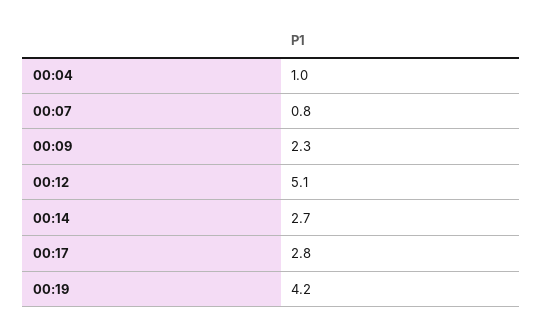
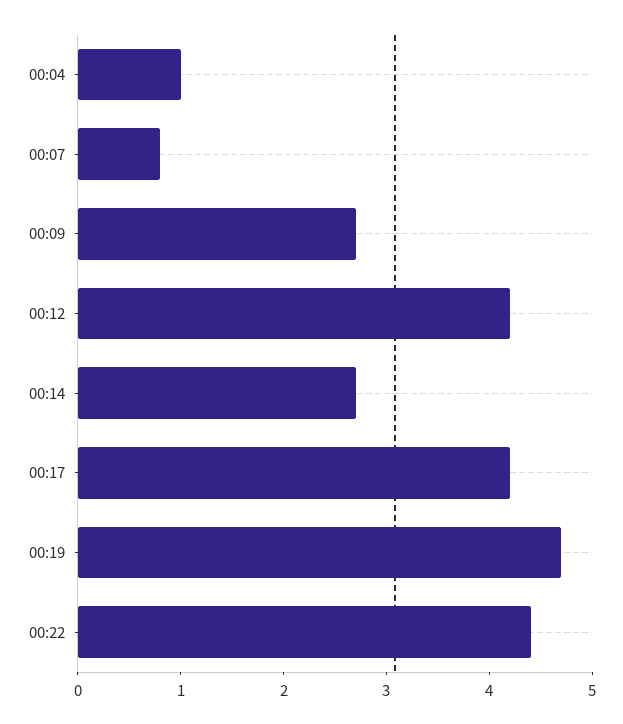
00:09: 2.3 -> 2.7
00:12: 5.1 -> 4.2
00:17: 2.8 -> 4.2
00:19: 4.2 -> 4.7
00:22: none -> 4.4

